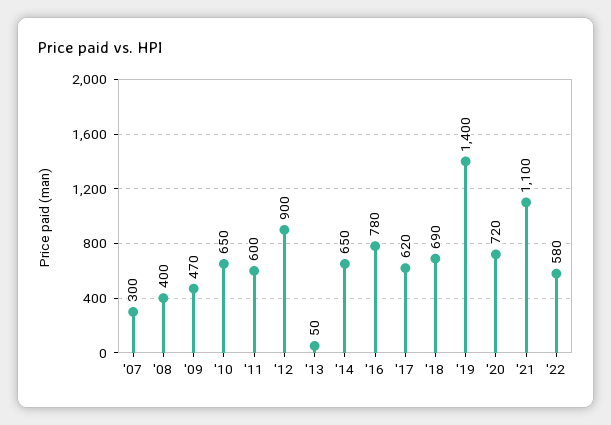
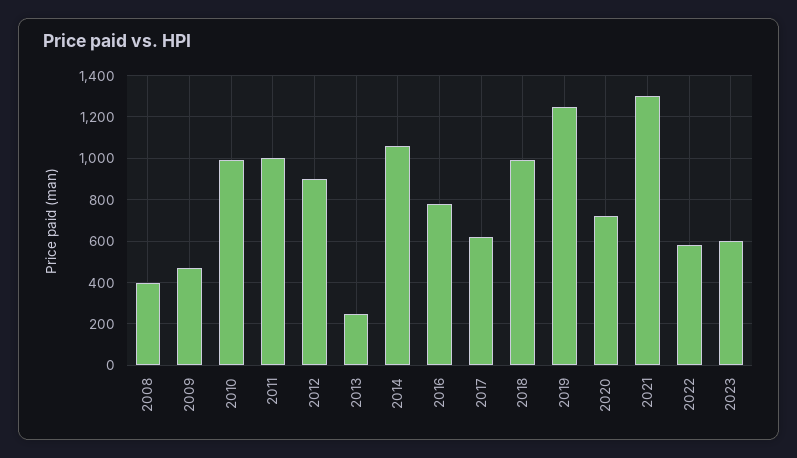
'07: 300 -> none
'10: 650 -> 1000
'11: 600 -> 1000
'13: 50 -> 250
'14: 650 -> 1050
'18: 690 -> 1000
'19: 1400 -> 1250
'21: 1100 -> 1300
2023: none -> 600

